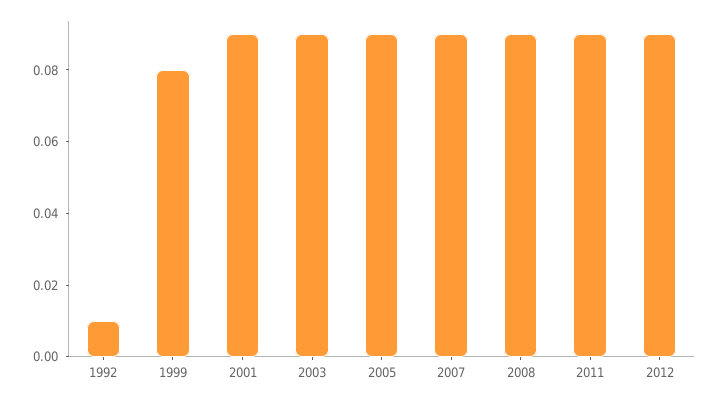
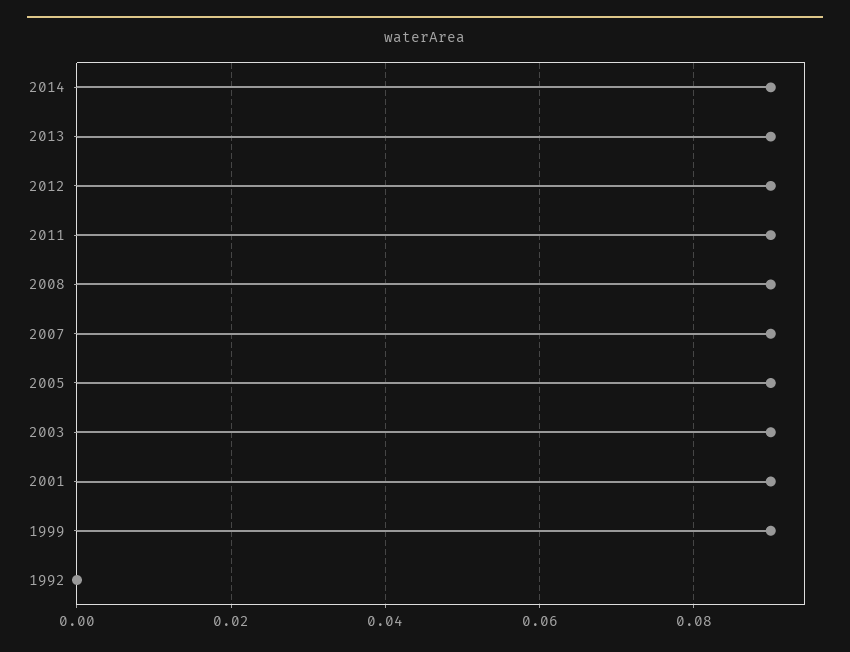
1992: 0.01 -> 0
1999: 0.08 -> 0.09
2014: none -> 0.09
2013: none -> 0.09

